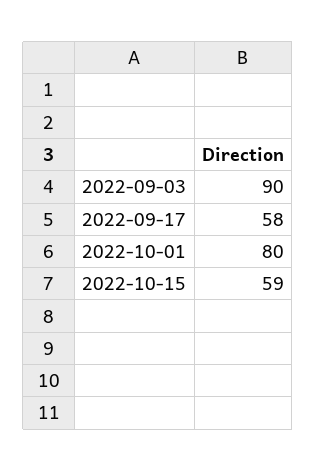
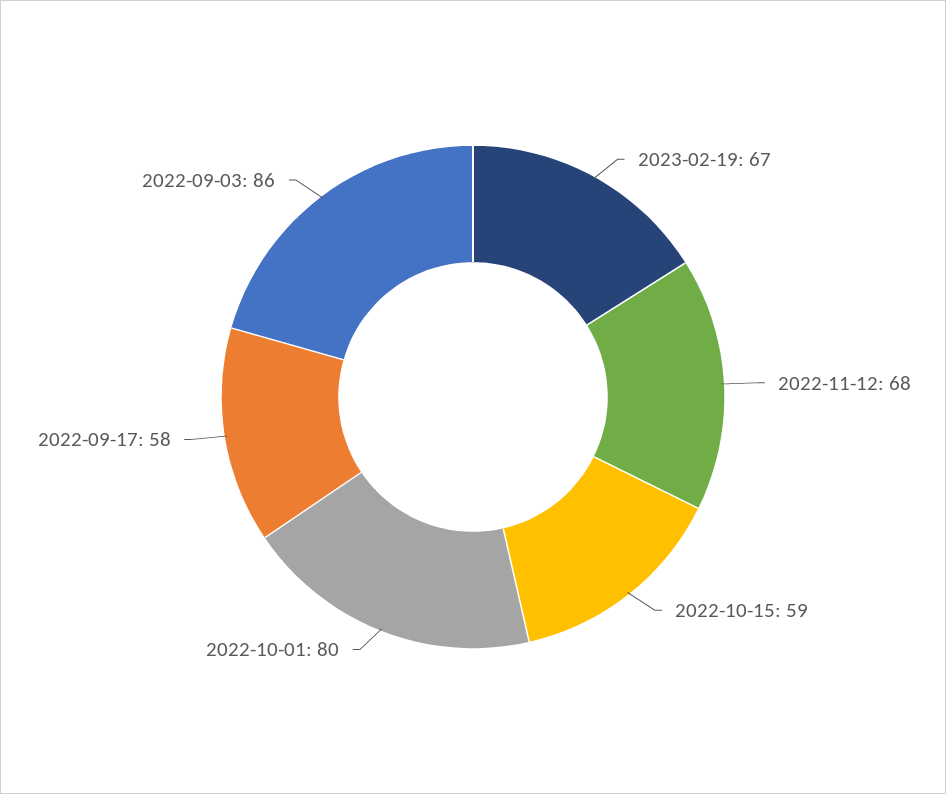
2022-09-03: 90 -> 86
2023-02-19: none -> 67
2022-11-12: none -> 68

